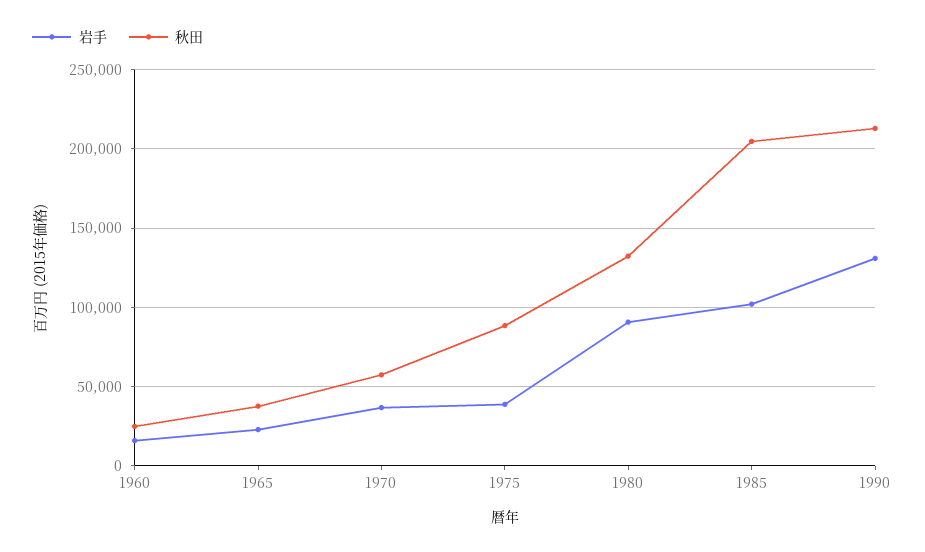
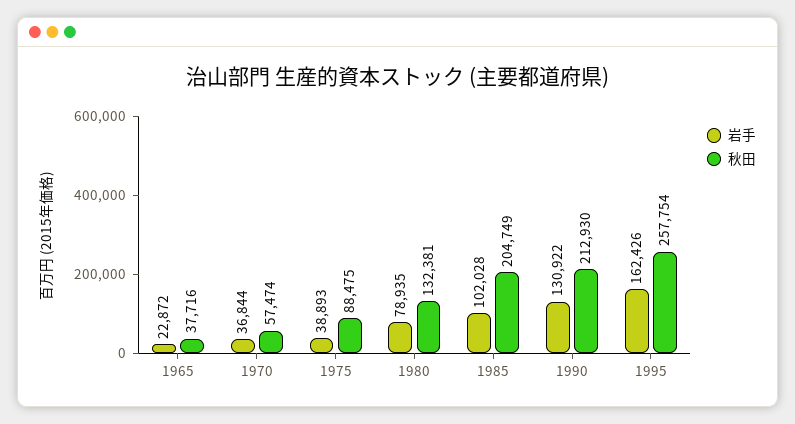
岩手, 1960: 15000 -> none
秋田, 1960: 25000 -> none
岩手, 1980: 90000 -> 78935
岩手, 1995: none -> 162426
秋田, 1995: none -> 257754

